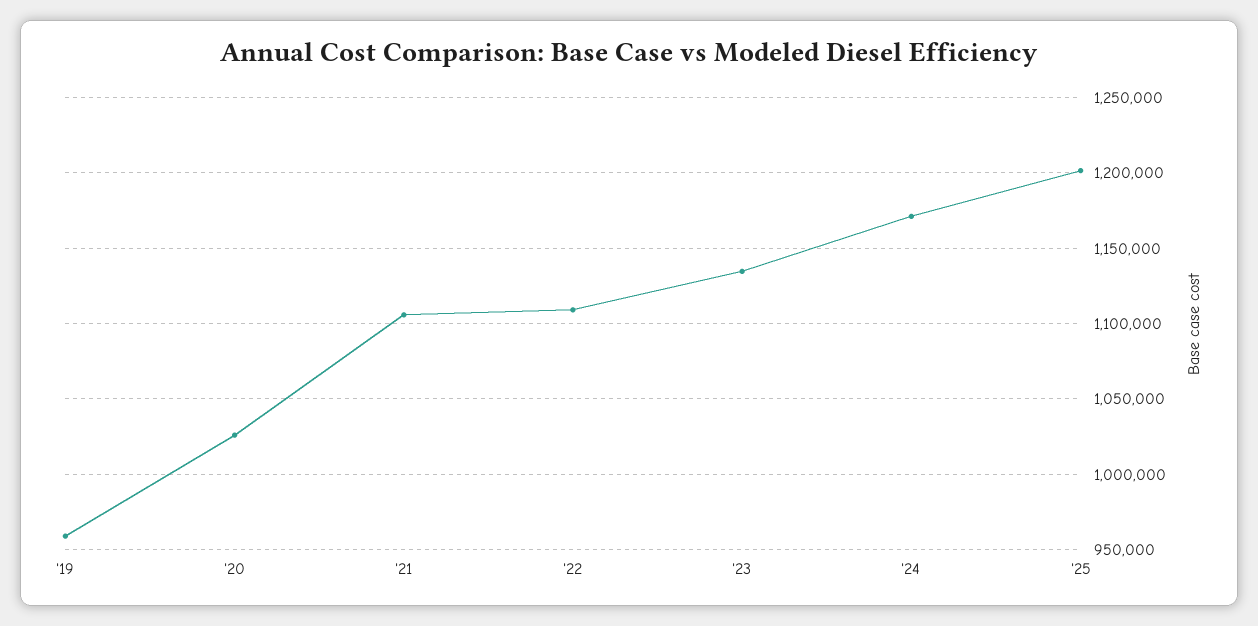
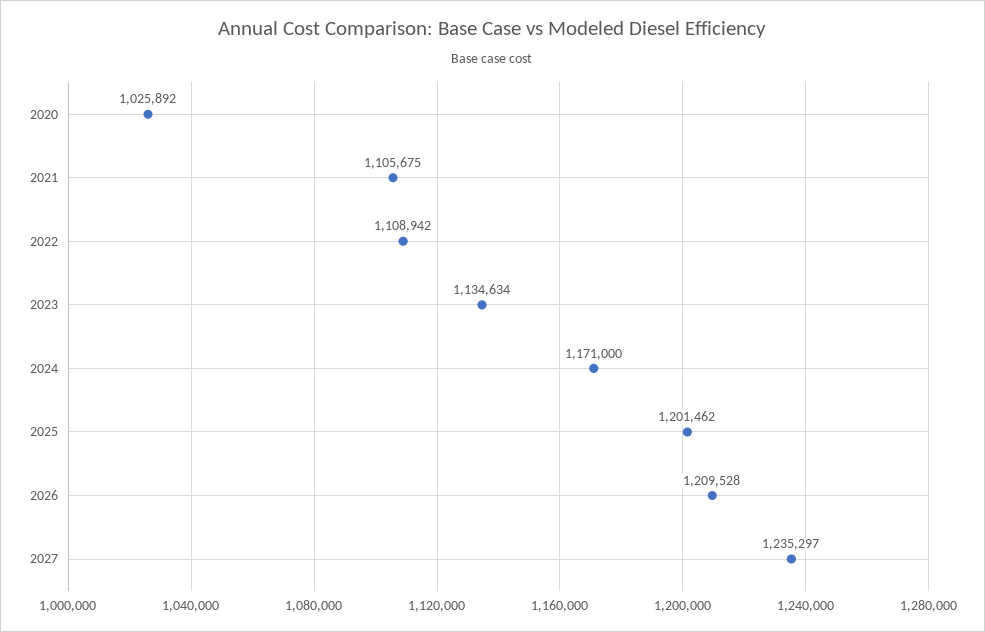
'19: 960000 -> none
2026: none -> 1209528
2027: none -> 1235297

